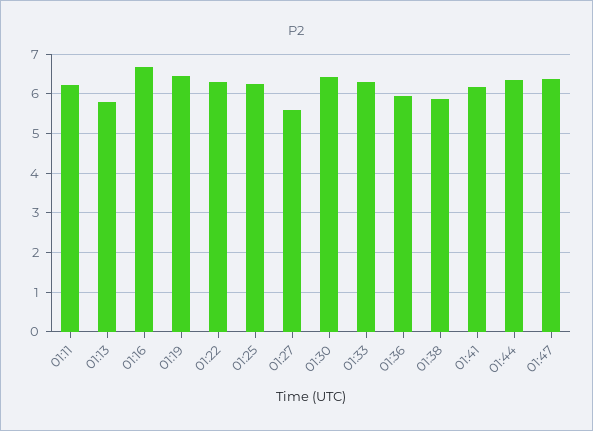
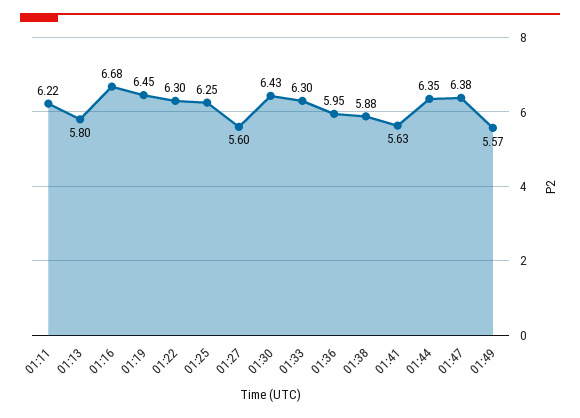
01:41: 6.2 -> 5.63
01:49: none -> 5.57

